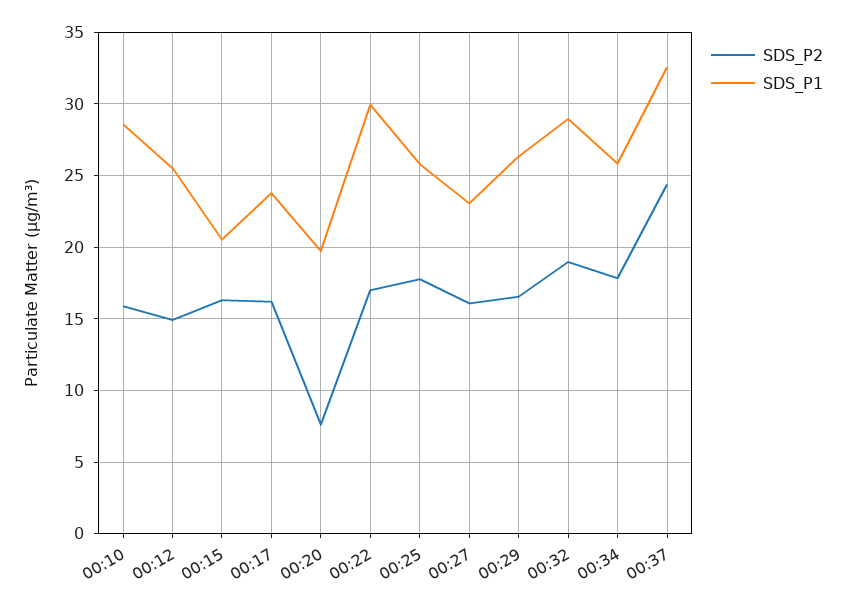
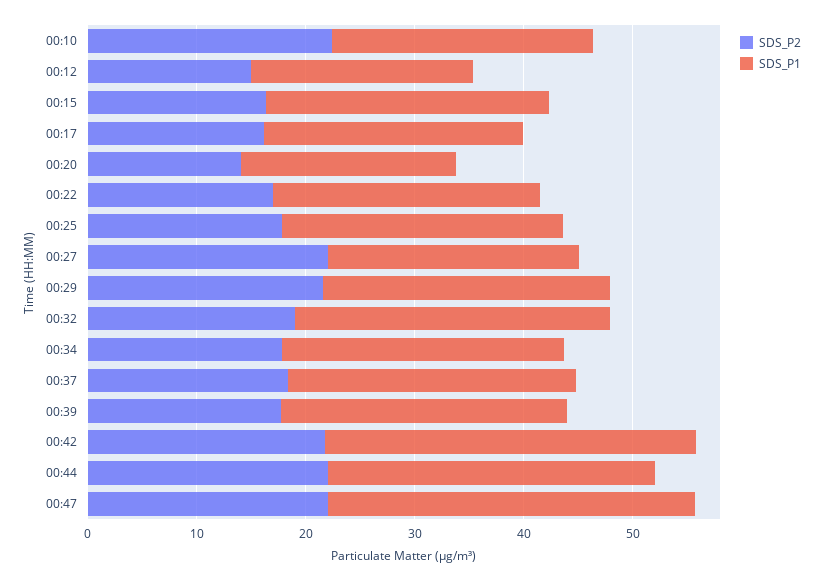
SDS_P2, 00:10: 16 -> 22
SDS_P1, 00:10: 28.5 -> 24
SDS_P1, 00:12: 25.5 -> 20
SDS_P1, 00:15: 20.5 -> 26
SDS_P2, 00:20: 7.5 -> 14
SDS_P1, 00:22: 30 -> 24
SDS_P2, 00:27: 16 -> 22
SDS_P2, 00:29: 16.5 -> 22
SDS_P2, 00:37: 24.5 -> 18
SDS_P1, 00:37: 32.5 -> 26
SDS_P2, 00:39: none -> 18
SDS_P1, 00:39: none -> 26
SDS_P2, 00:42: none -> 22
SDS_P1, 00:42: none -> 34
SDS_P2, 00:44: none -> 22
SDS_P1, 00:44: none -> 30
SDS_P2, 00:47: none -> 22
SDS_P1, 00:47: none -> 34

